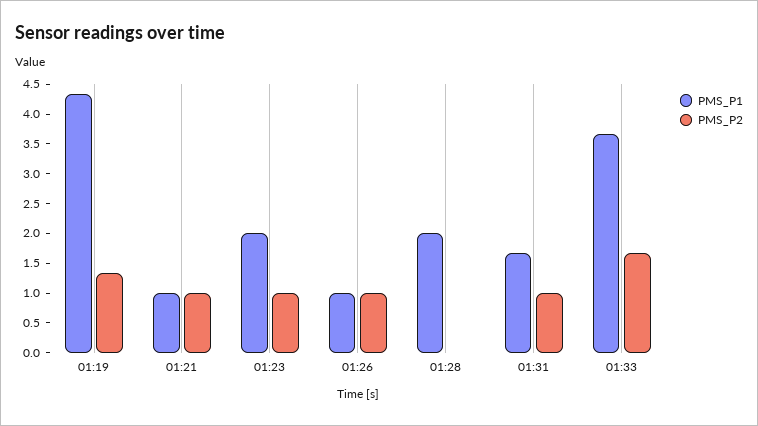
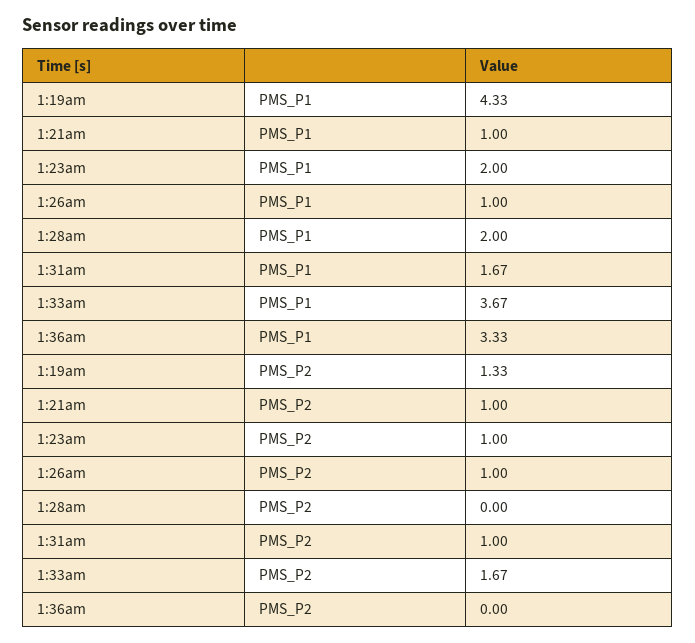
PMS_P1, 1:36am: none -> 3.33
PMS_P2, 1:36am: none -> 0

